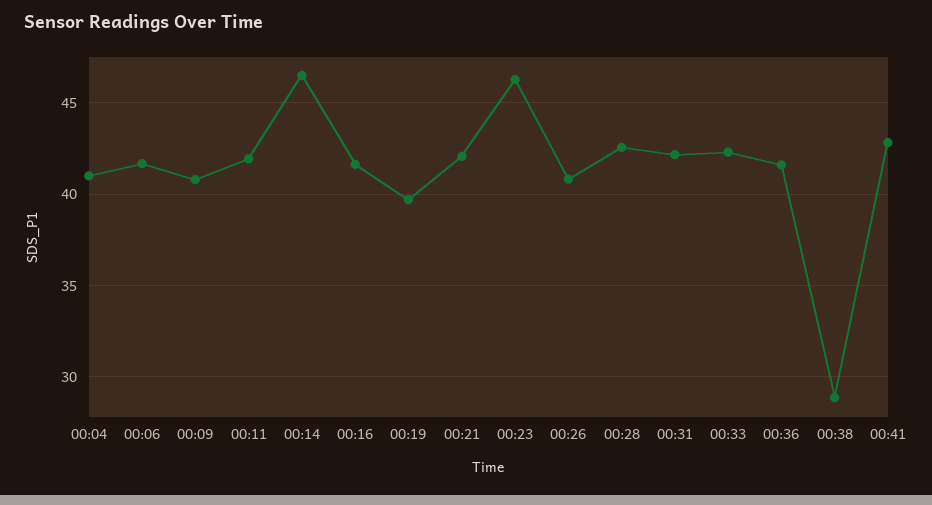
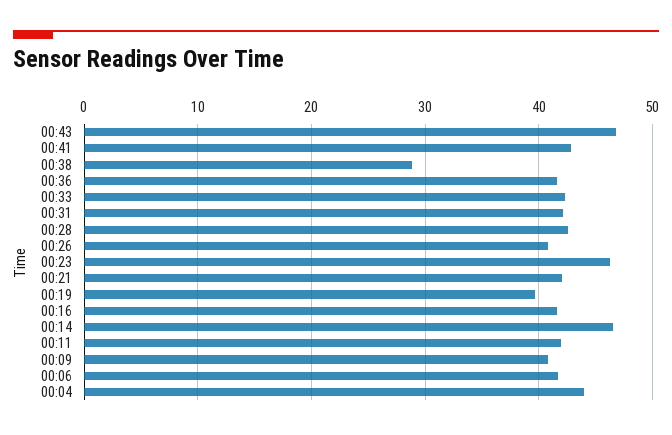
00:04: 41 -> 44
00:43: none -> 47

